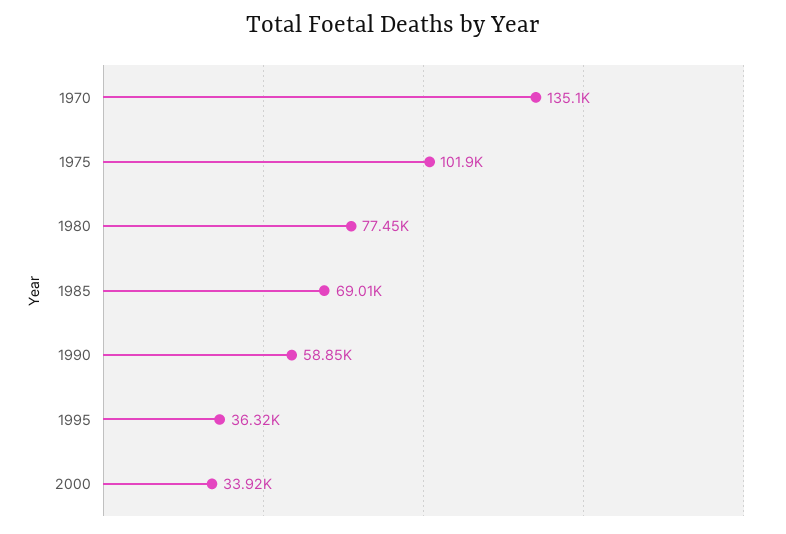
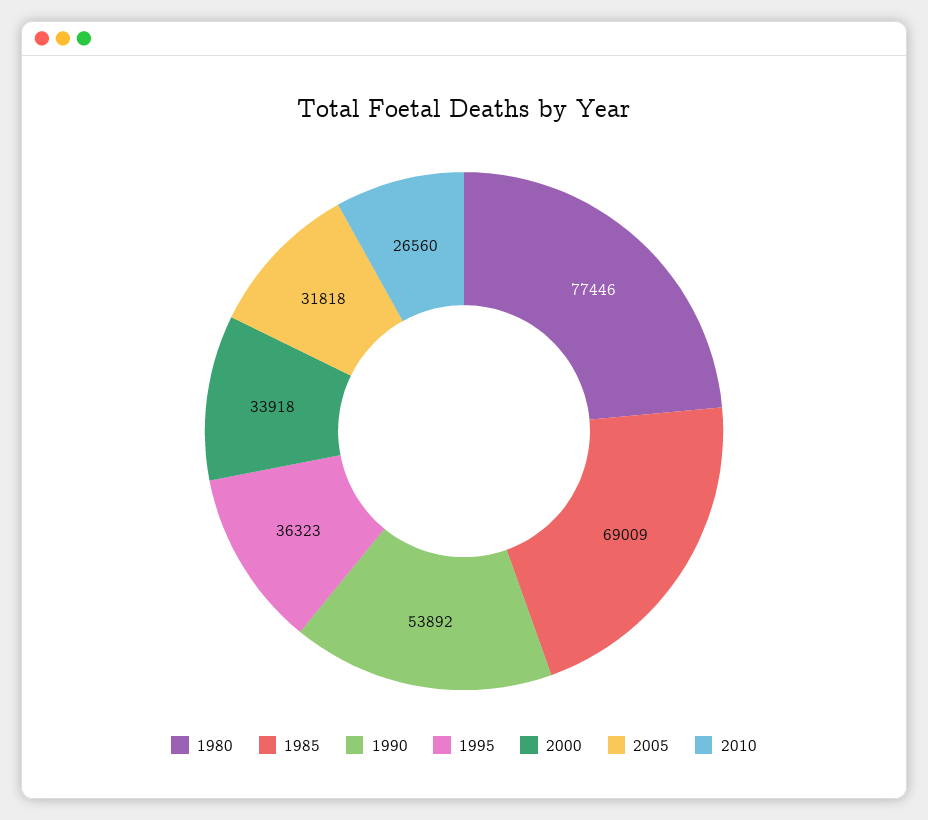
1970: 135100 -> none
1975: 101900 -> none
1990: 58850 -> 53892
2005: none -> 31818
2010: none -> 26560

